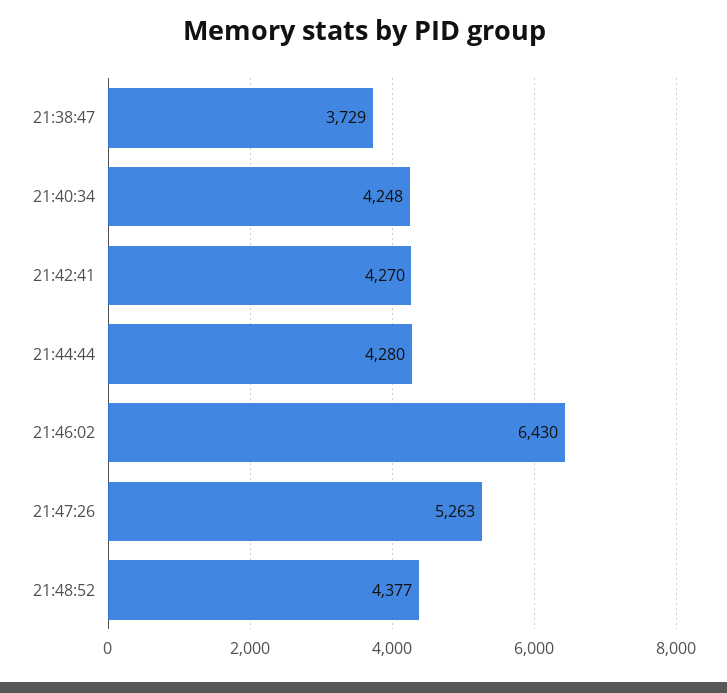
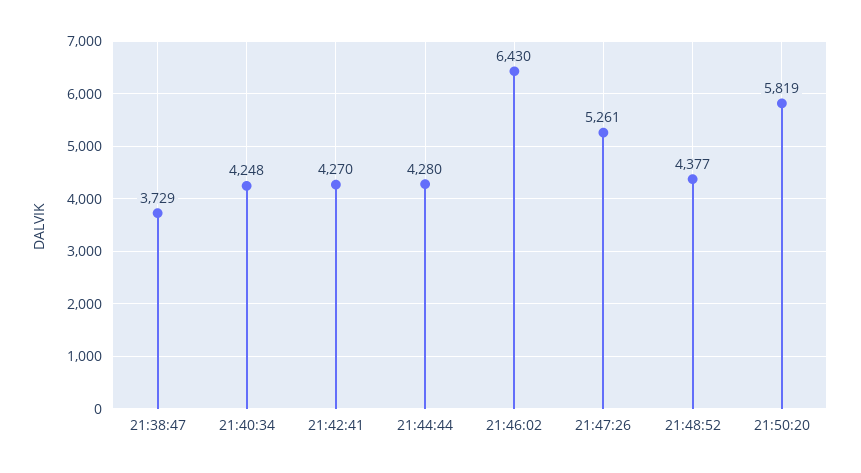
21:47:26: 5263 -> 5261
21:50:20: none -> 5819

